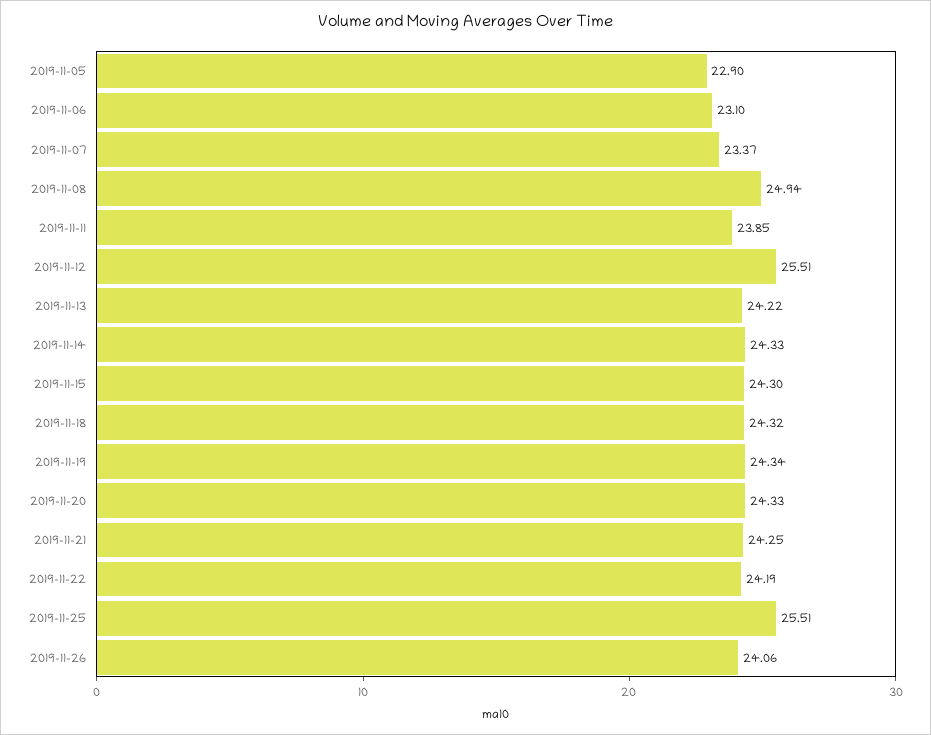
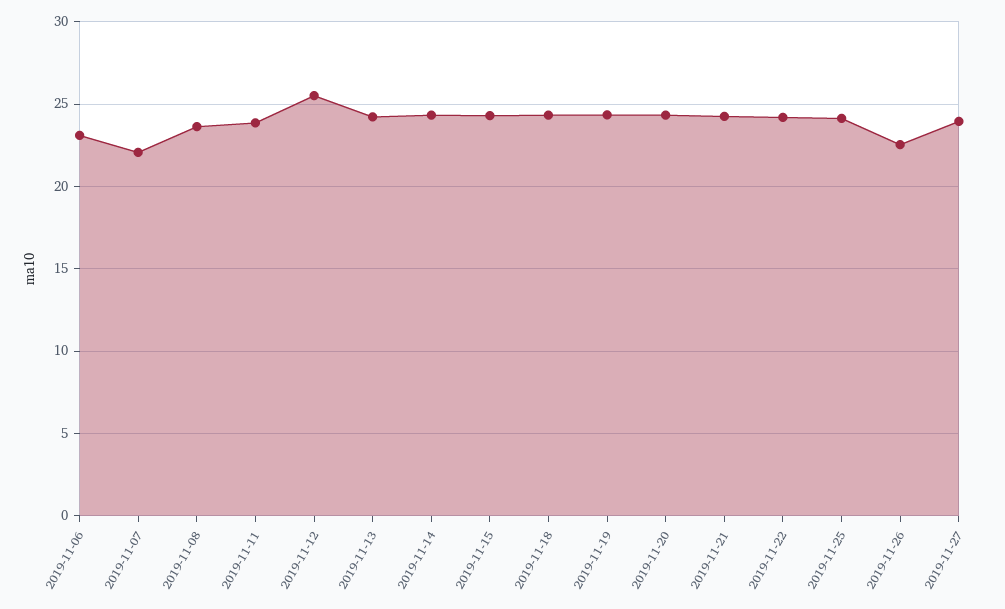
2019-11-05: 22.9 -> none
2019-11-07: 23.37 -> 22
2019-11-08: 24.94 -> 23.5
2019-11-25: 25.51 -> 24
2019-11-26: 24.06 -> 22.5
2019-11-27: none -> 24

